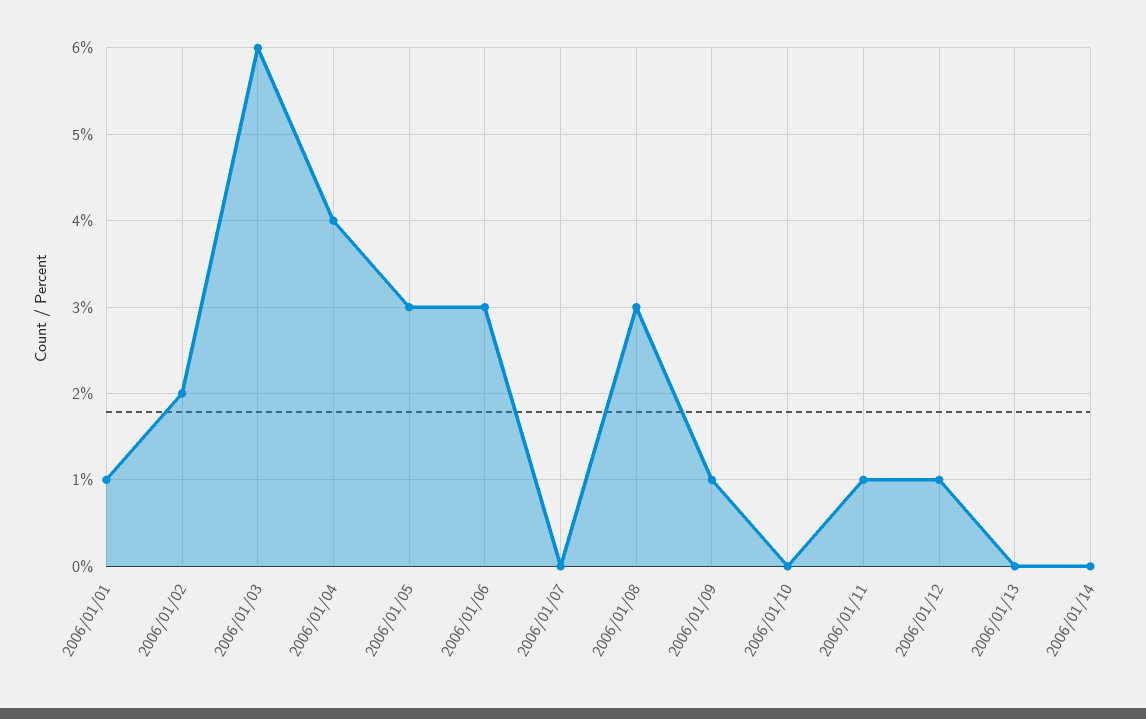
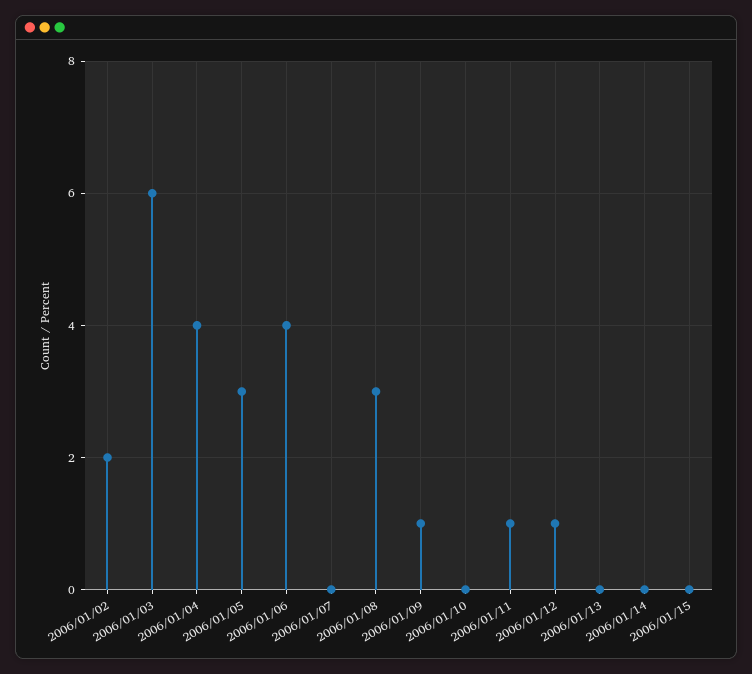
2006/01/01: 1 -> none
2006/01/06: 3 -> 4
2006/01/15: none -> 0

